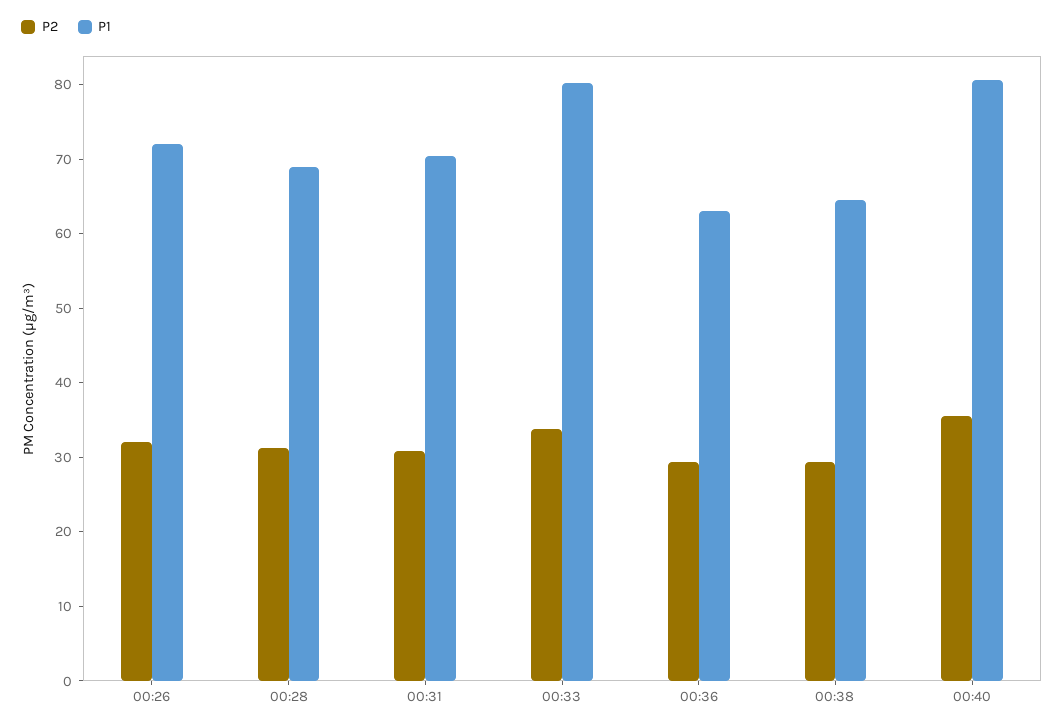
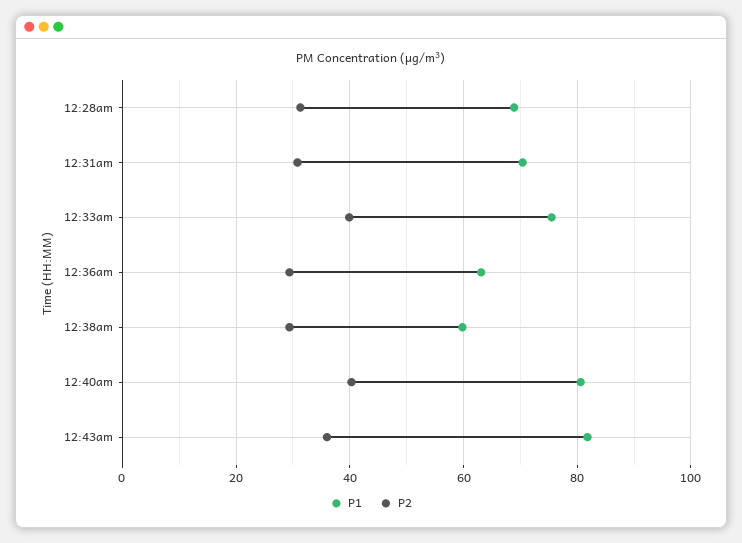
P2, 00:26: 32 -> none
P1, 00:26: 72 -> none
P2, 00:33: 34 -> 40
P1, 00:33: 80 -> 76
P1, 00:38: 64 -> 60
P2, 00:40: 36 -> 40
P1, 12:43am: none -> 82
P2, 12:43am: none -> 36

